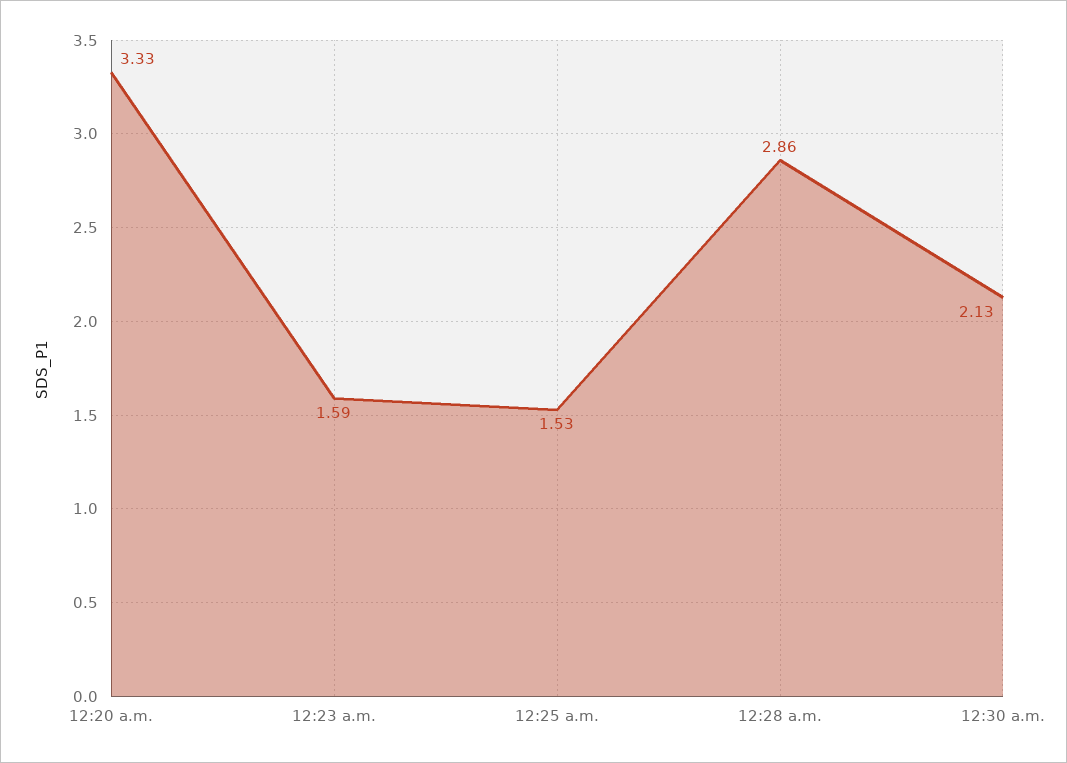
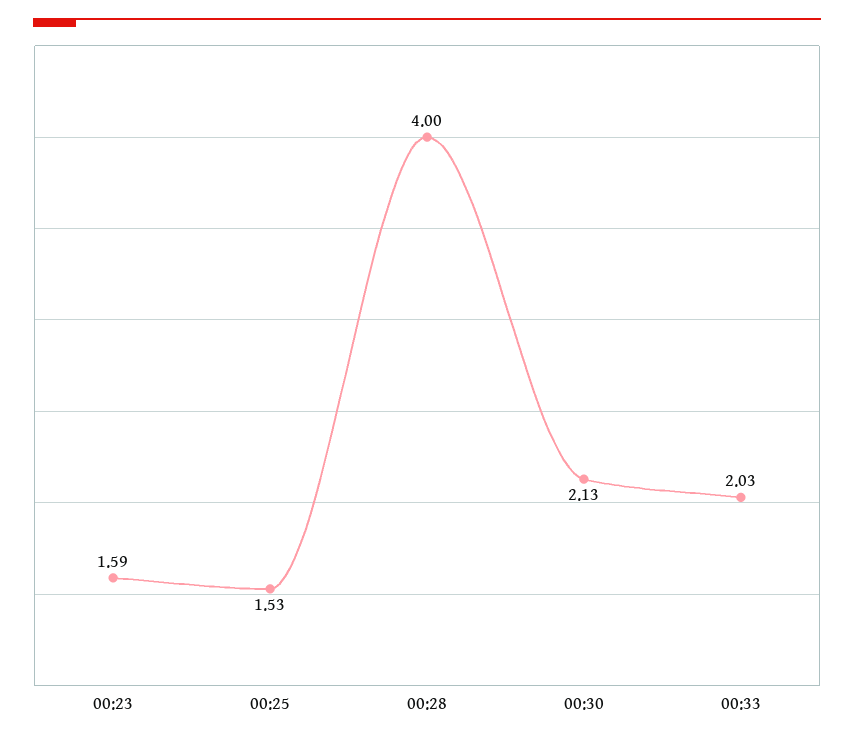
12:20 a.m.: 3.33 -> none
12:28 a.m.: 2.86 -> 4
00:33: none -> 2.03

